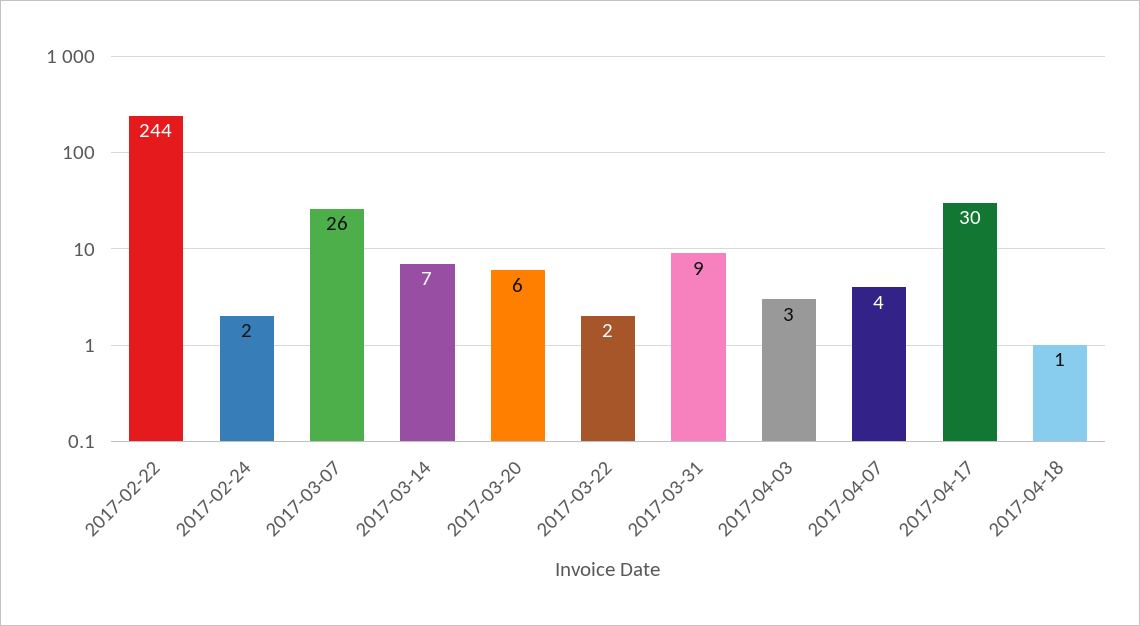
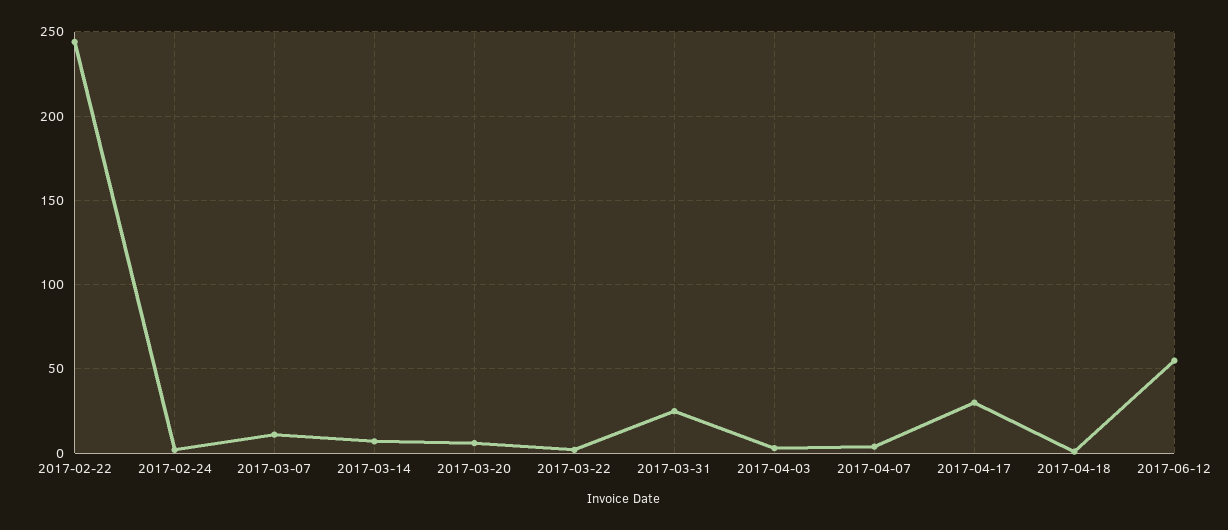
2017-03-07: 26 -> 10
2017-03-31: 9 -> 25
2017-06-12: none -> 55

